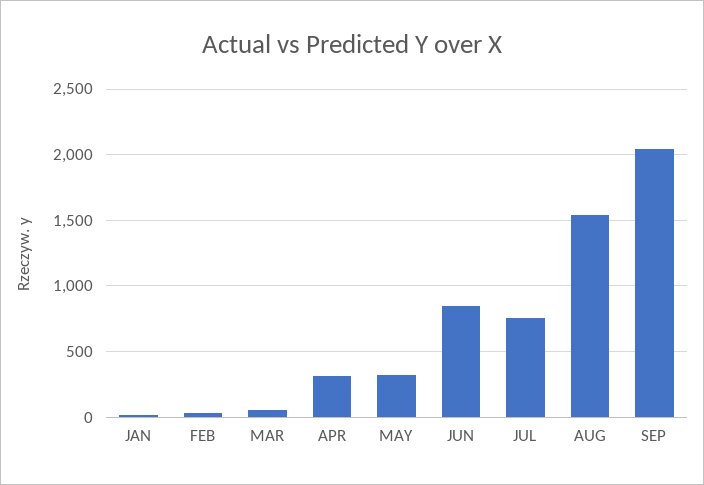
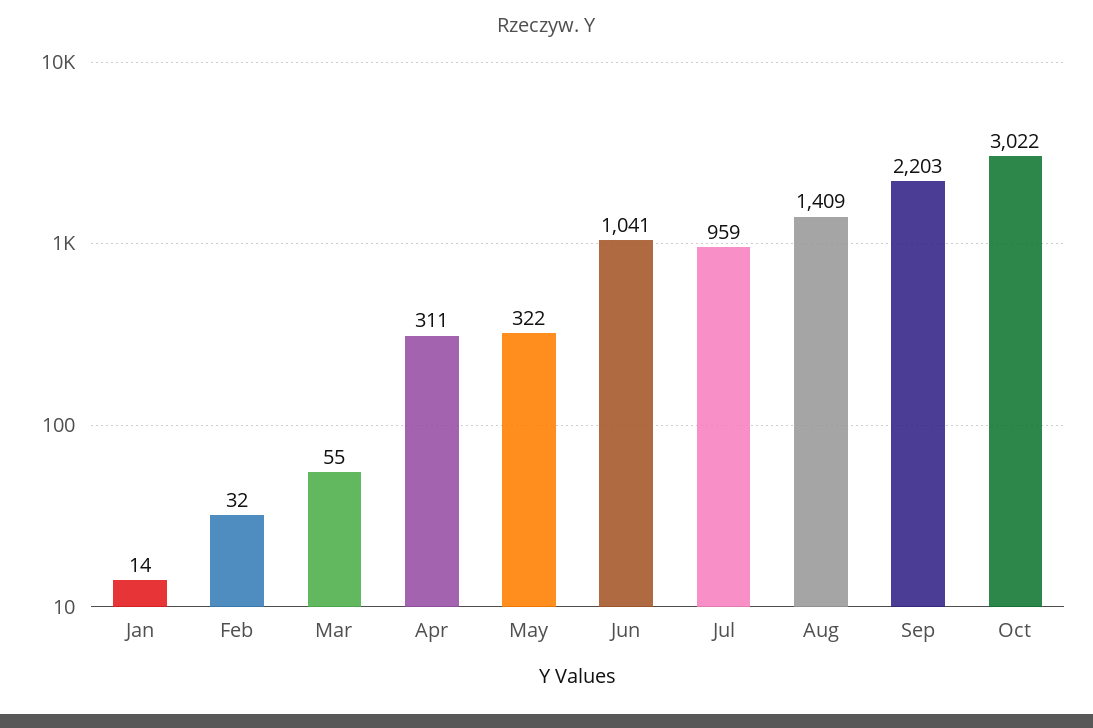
JUN: 850 -> 1041
JUL: 750 -> 959
AUG: 1550 -> 1409
SEP: 2050 -> 2203
Oct: none -> 3022

